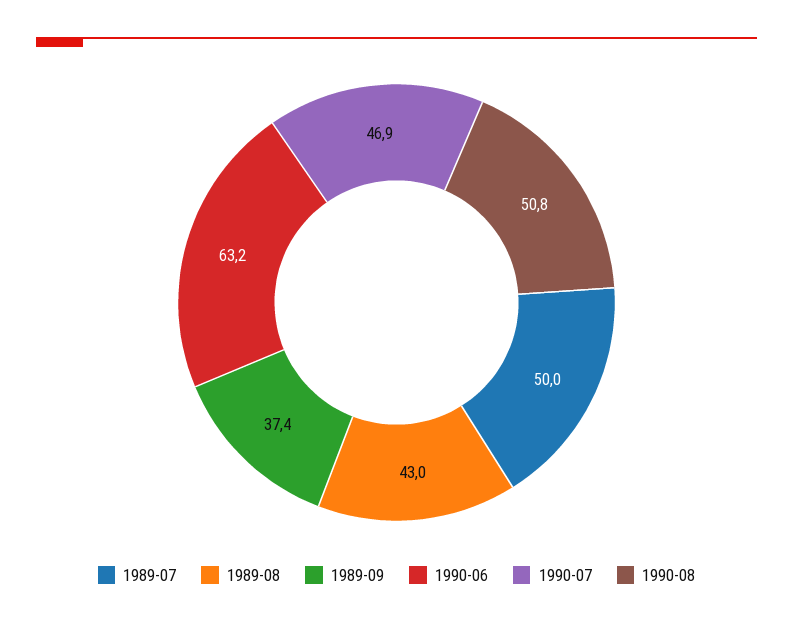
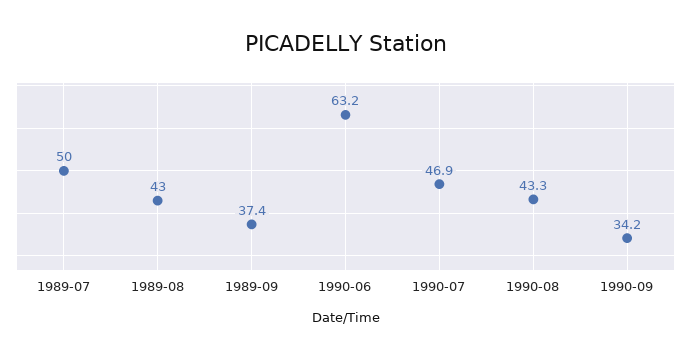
1990-08: 50.8 -> 43.3
1990-09: none -> 34.2

